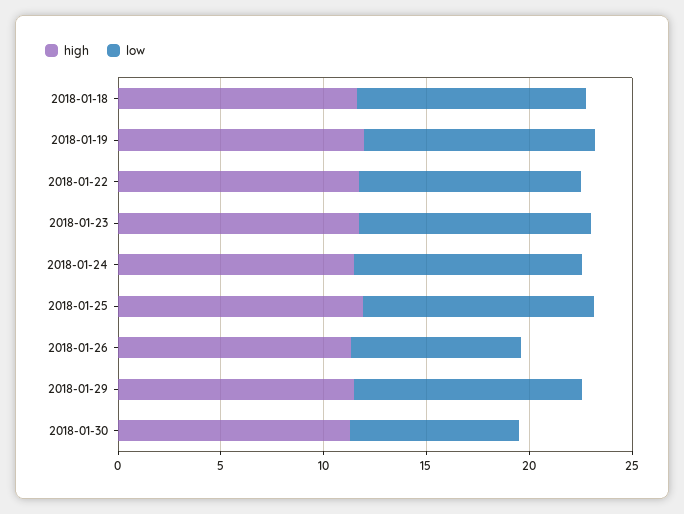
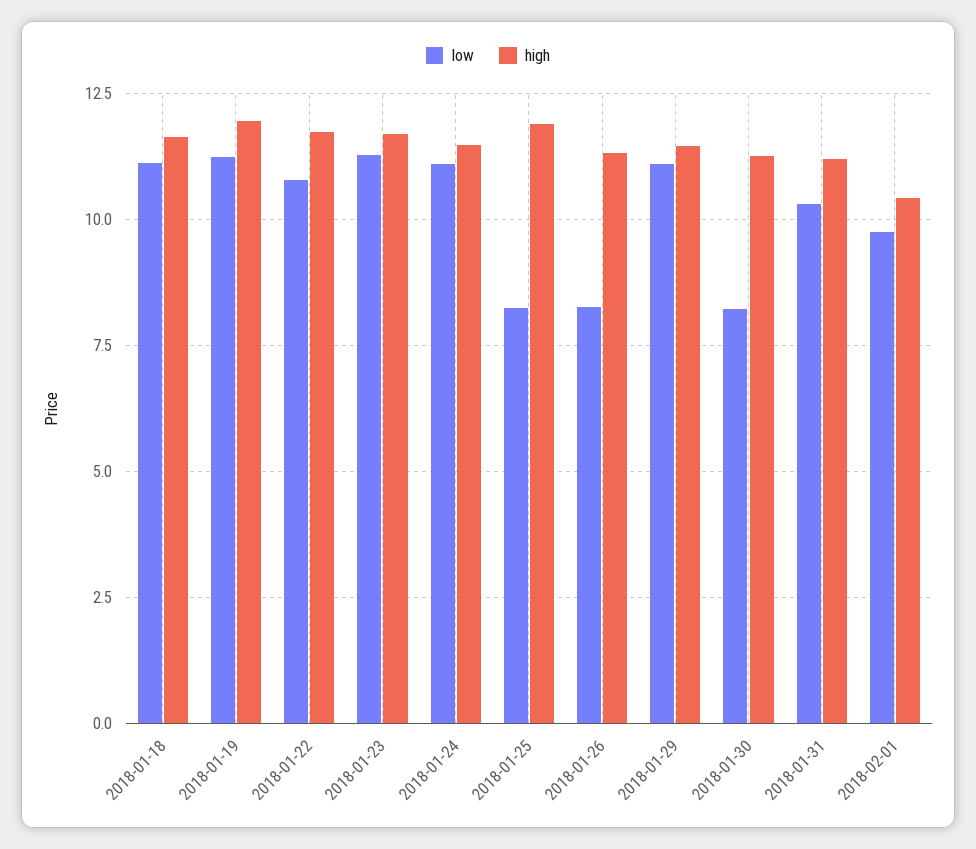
low, 2018-01-25: 11 -> 8.25
low, 2018-01-31: none -> 10.25
high, 2018-01-31: none -> 11.25
low, 2018-02-01: none -> 9.75
high, 2018-02-01: none -> 10.5

